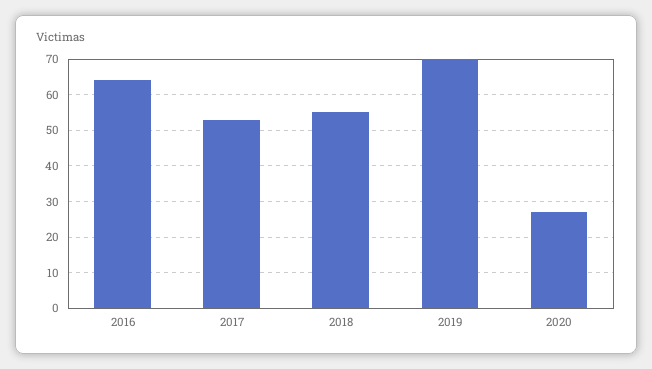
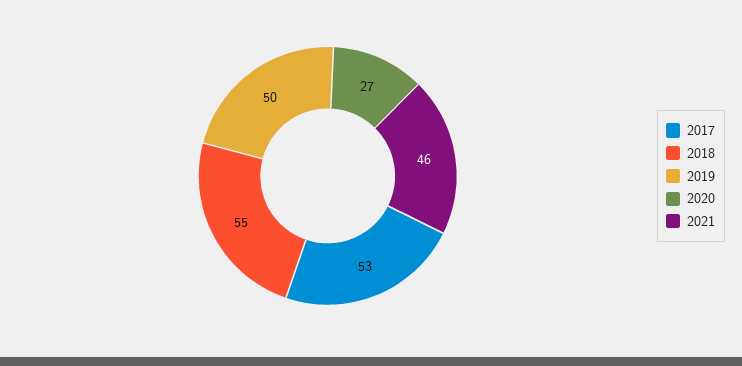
2016: 65 -> none
2019: 70 -> 50
2021: none -> 46

